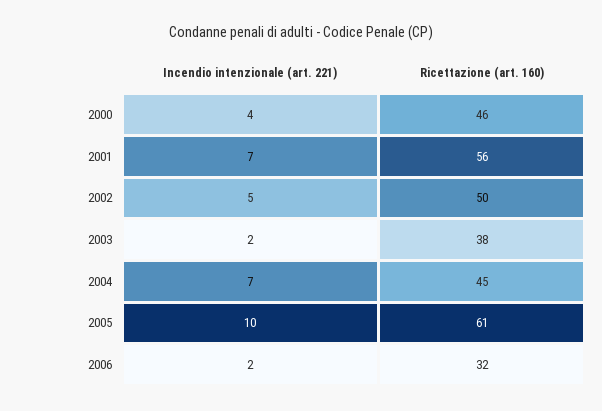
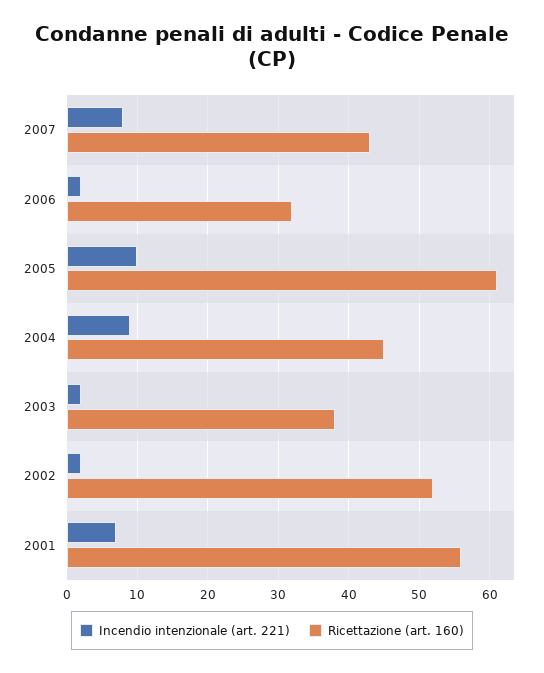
Incendio intenzionale (art. 221), 2000: 4 -> none
Ricettazione (art. 160), 2000: 46 -> none
Incendio intenzionale (art. 221), 2002: 5 -> 2
Ricettazione (art. 160), 2002: 50 -> 52
Incendio intenzionale (art. 221), 2004: 7 -> 9
Incendio intenzionale (art. 221), 2007: none -> 8
Ricettazione (art. 160), 2007: none -> 43

